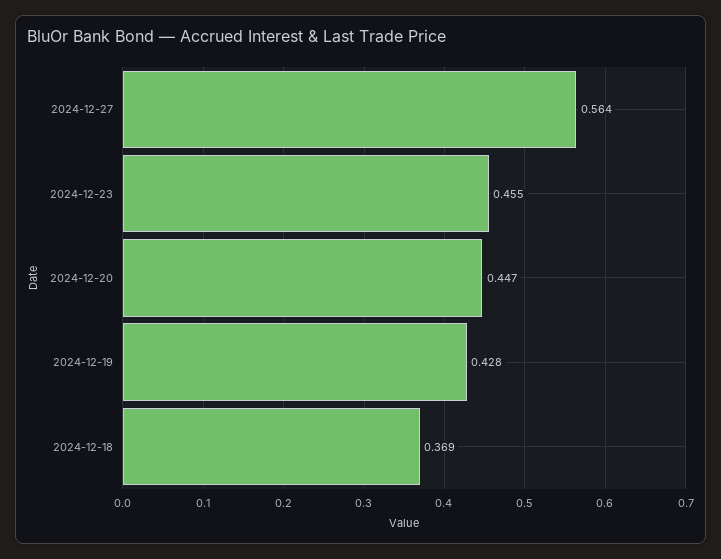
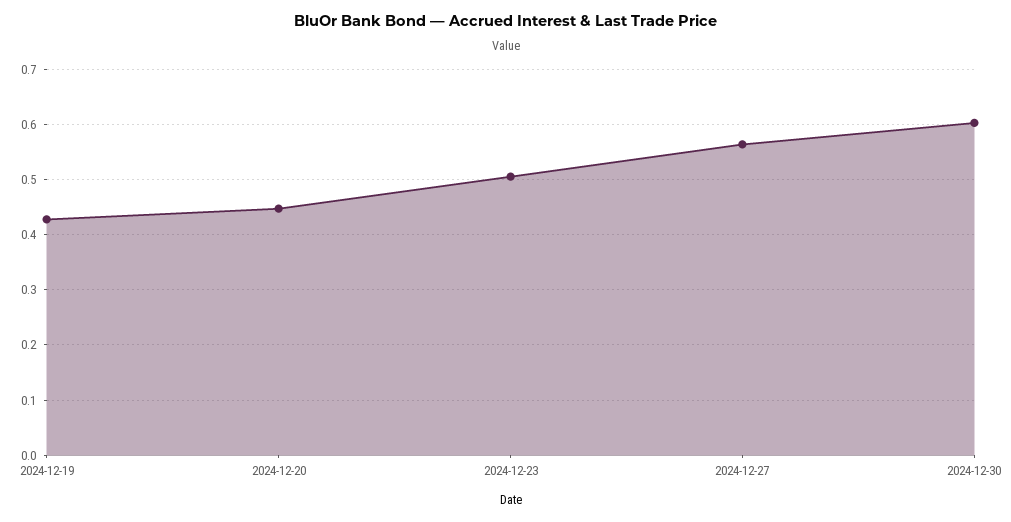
2024-12-23: 0.455 -> 0.5
2024-12-18: 0.369 -> none
2024-12-30: none -> 0.6

